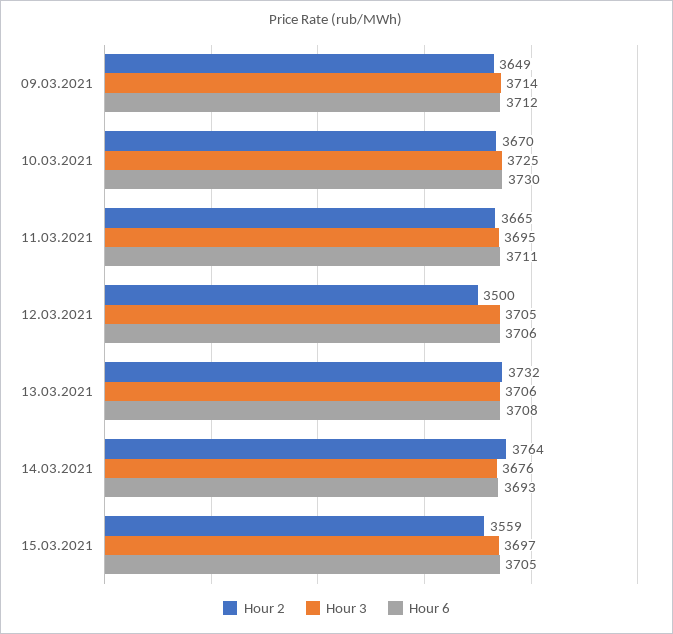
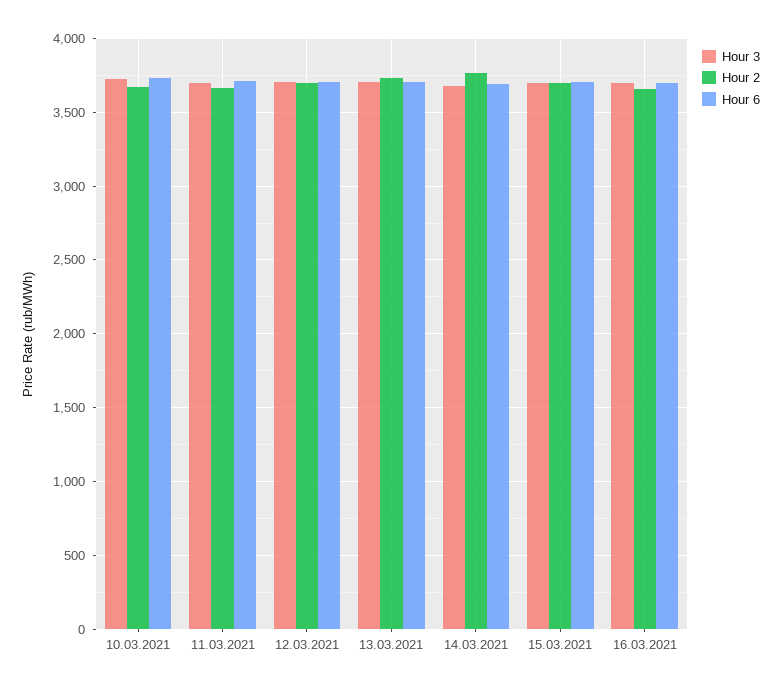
Hour 2, 09.03.2021: 3649 -> none
Hour 3, 09.03.2021: 3714 -> none
Hour 6, 09.03.2021: 3712 -> none
Hour 2, 12.03.2021: 3500 -> 3700
Hour 2, 15.03.2021: 3559 -> 3700
Hour 3, 16.03.2021: none -> 3700
Hour 2, 16.03.2021: none -> 3650
Hour 6, 16.03.2021: none -> 3700

